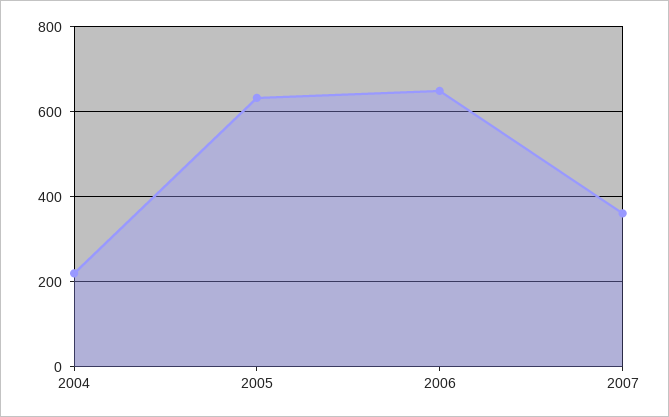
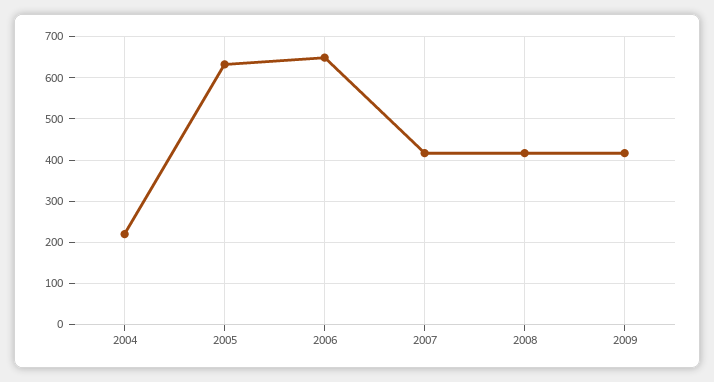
2007: 360 -> 420
2008: none -> 420
2009: none -> 420

